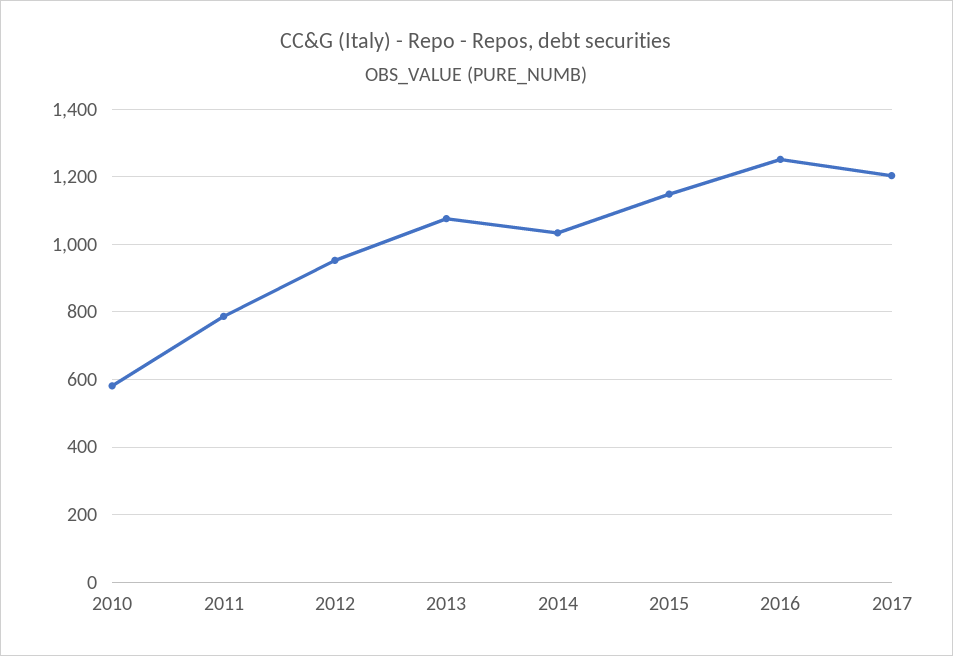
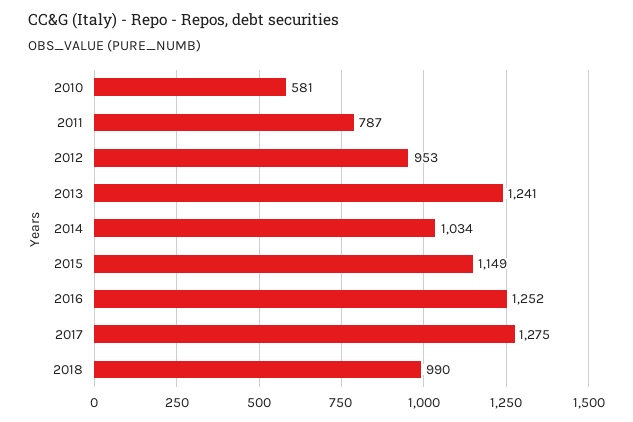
2013: 1080 -> 1241
2017: 1200 -> 1275
2018: none -> 990

